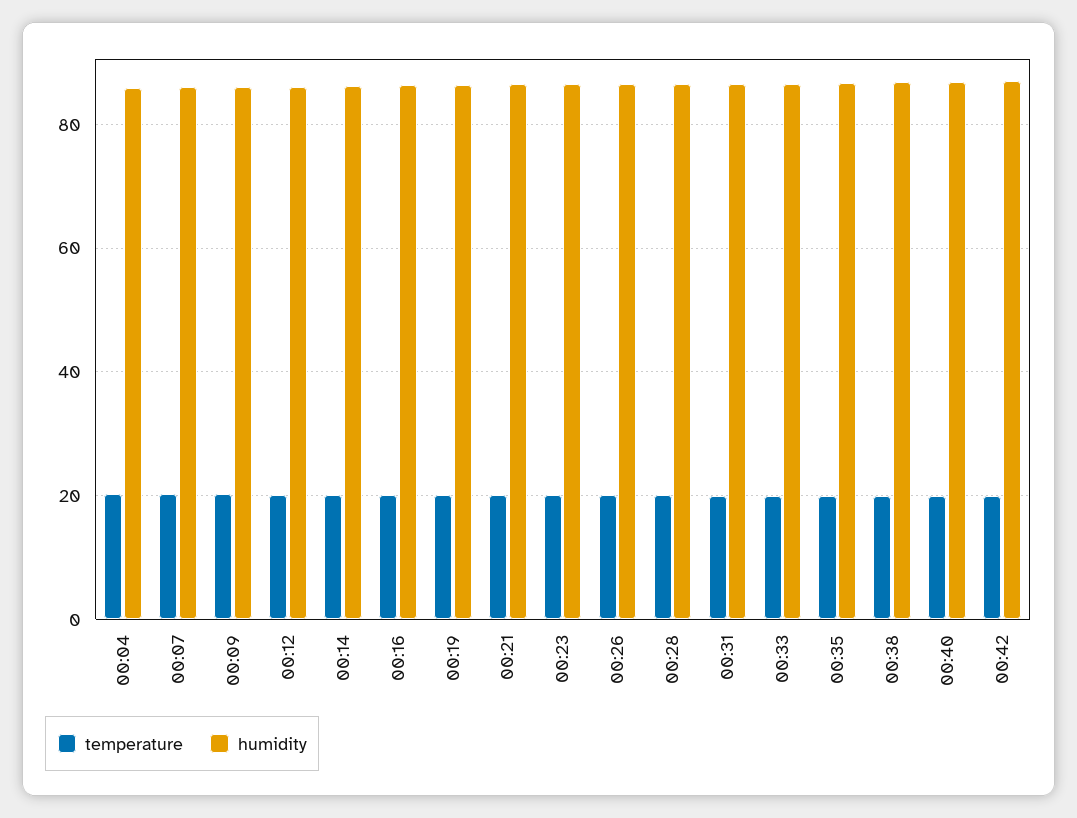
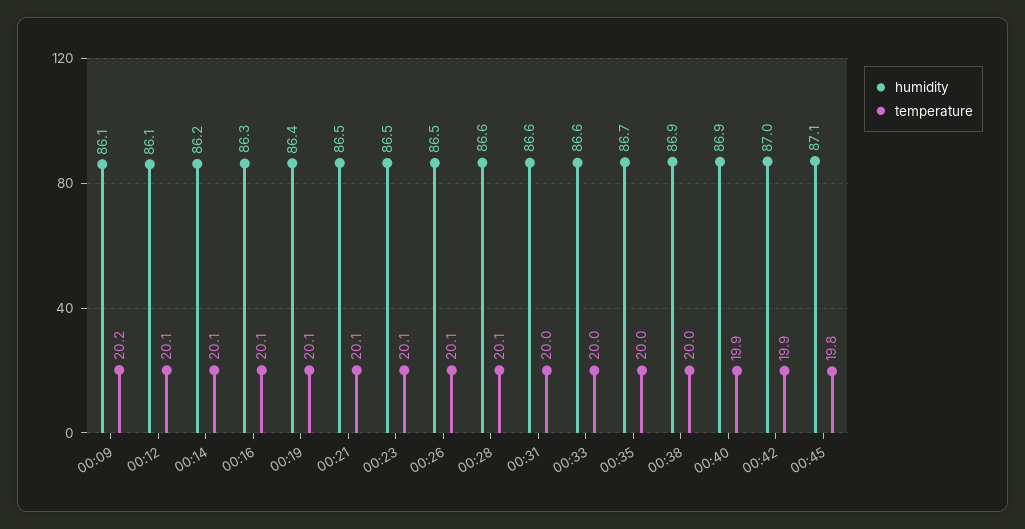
temperature, 00:04: 20 -> none
humidity, 00:04: 86 -> none
temperature, 00:07: 20 -> none
humidity, 00:07: 86 -> none
humidity, 00:45: none -> 87.1
temperature, 00:45: none -> 19.8

